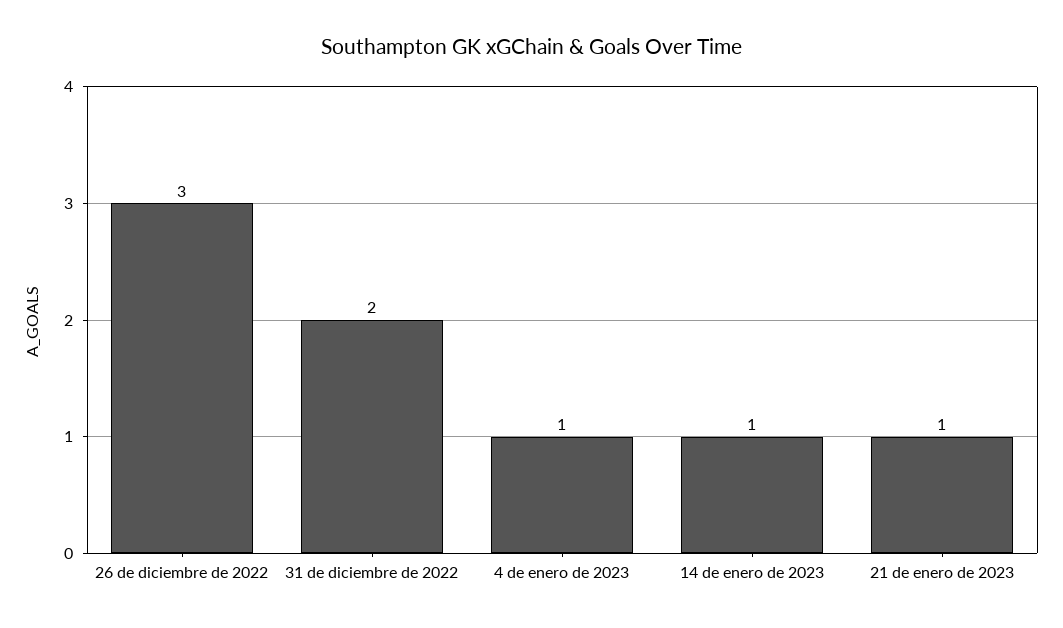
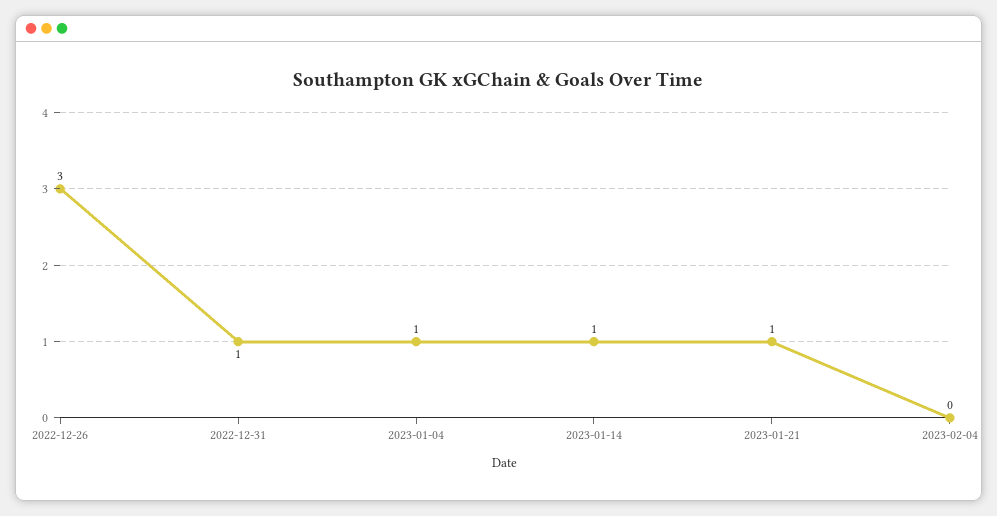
31 de diciembre de 2022: 2 -> 1
2023-02-04: none -> 0

